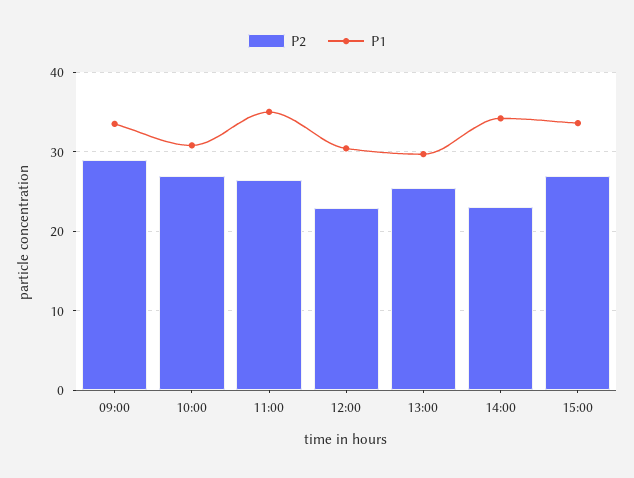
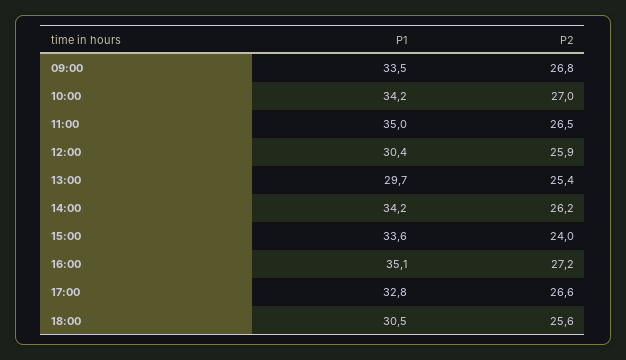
P2, 09:00: 29 -> 26.8
P1, 10:00: 31 -> 34.2
P2, 12:00: 23 -> 25.9
P2, 14:00: 23 -> 26.2
P2, 15:00: 27 -> 24
P1, 16:00: none -> 35.1
P2, 16:00: none -> 27.2
P1, 17:00: none -> 32.8
P2, 17:00: none -> 26.6
P1, 18:00: none -> 30.5
P2, 18:00: none -> 25.6

